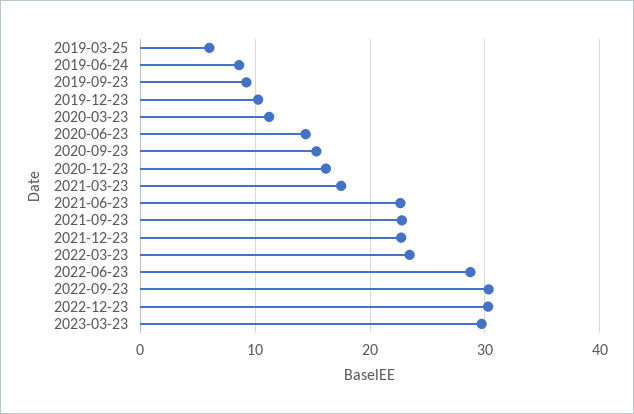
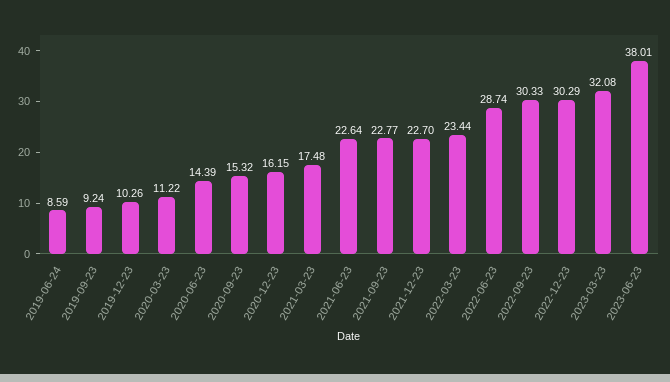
2019-03-25: 6 -> none
2023-03-23: 30 -> 32.08
2023-06-23: none -> 38.01

